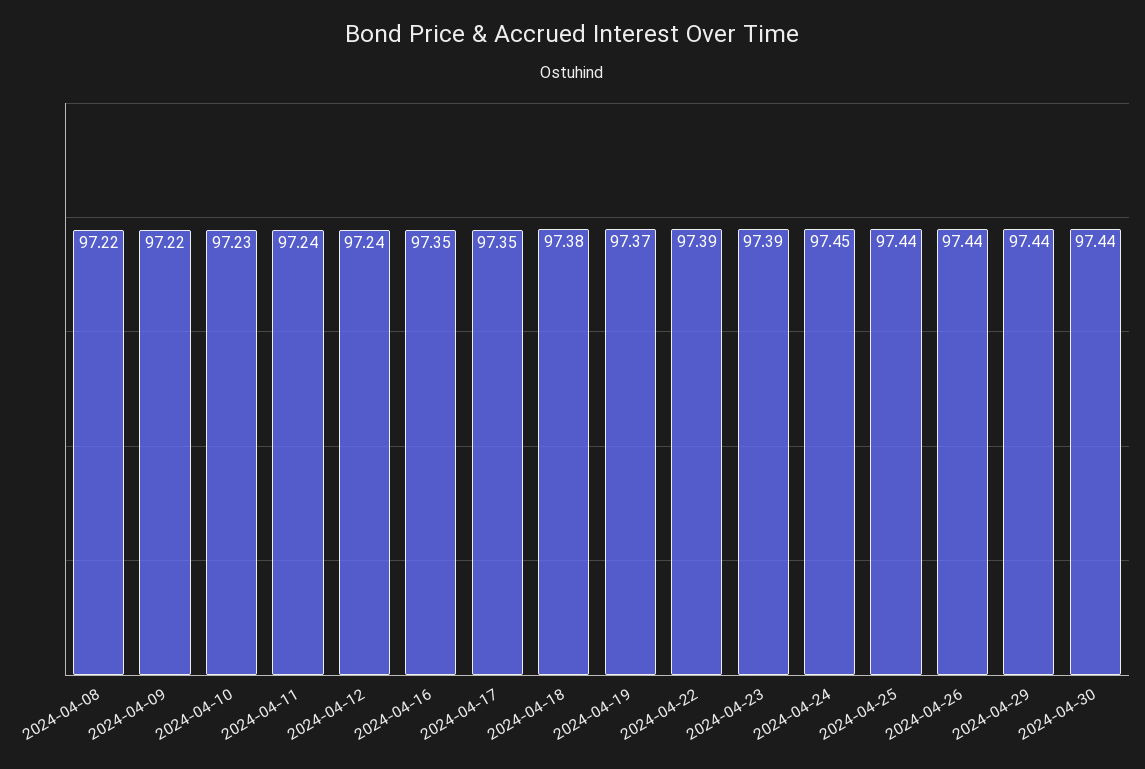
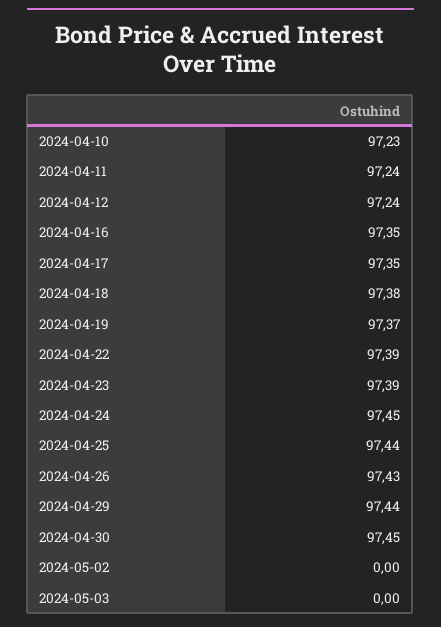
2024-04-08: 97.22 -> none
2024-04-09: 97.22 -> none
2024-04-26: 97.44 -> 97.43
2024-04-30: 97.44 -> 97.45
2024-05-02: none -> 0
2024-05-03: none -> 0

